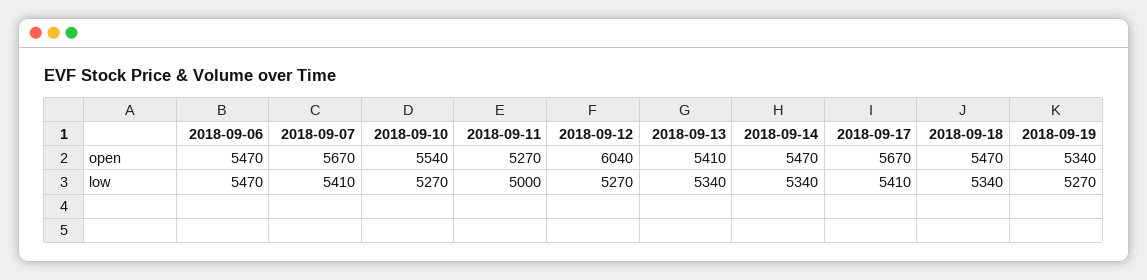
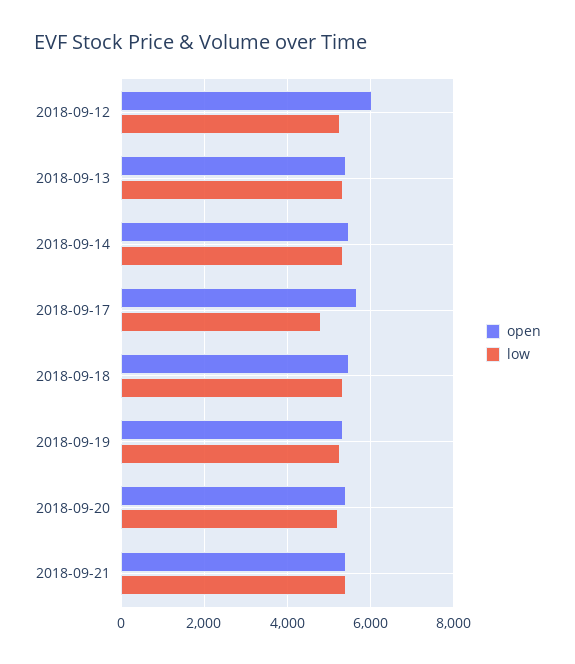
open, 2018-09-06: 5470 -> none
open, 2018-09-07: 5670 -> none
open, 2018-09-10: 5540 -> none
open, 2018-09-11: 5270 -> none
low, 2018-09-06: 5470 -> none
low, 2018-09-07: 5410 -> none
low, 2018-09-10: 5270 -> none
low, 2018-09-11: 5000 -> none
low, 2018-09-17: 5410 -> 4800
open, 2018-09-20: none -> 5400
low, 2018-09-20: none -> 5200
open, 2018-09-21: none -> 5400
low, 2018-09-21: none -> 5400

